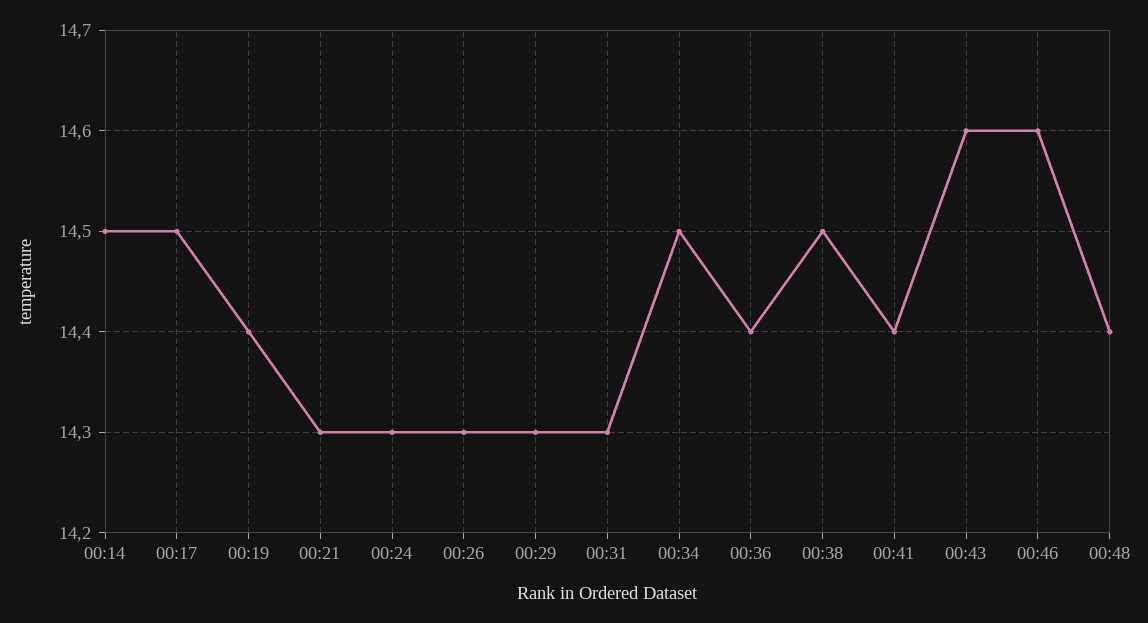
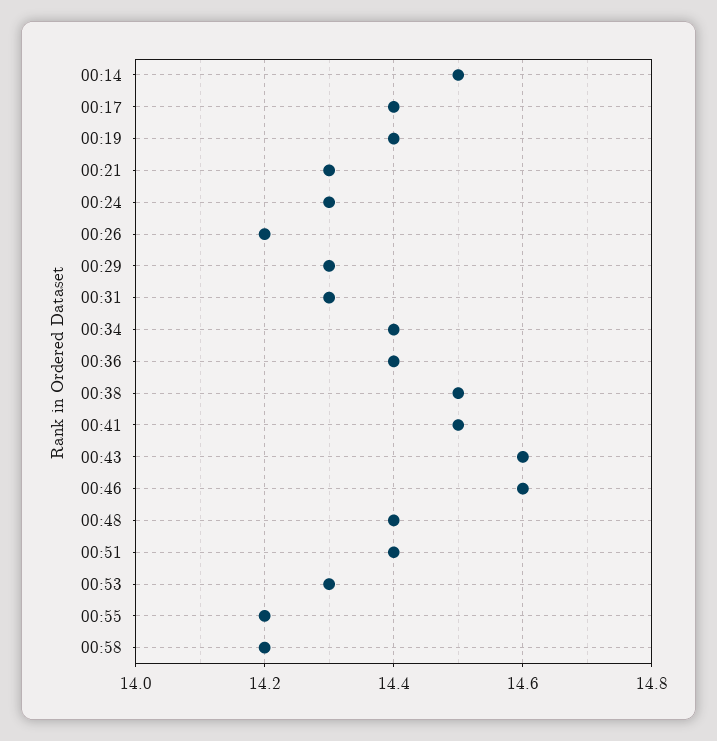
00:17: 14.5 -> 14.4
00:26: 14.3 -> 14.2
00:34: 14.5 -> 14.4
00:41: 14.4 -> 14.5
00:51: none -> 14.4
00:53: none -> 14.3
00:55: none -> 14.2
00:58: none -> 14.2

